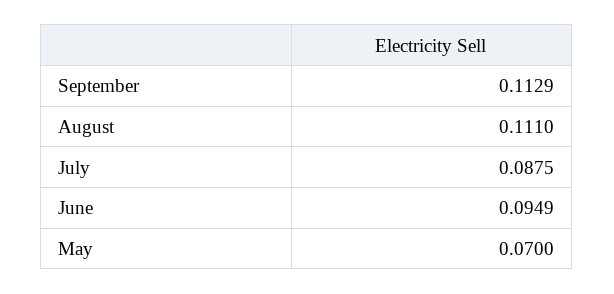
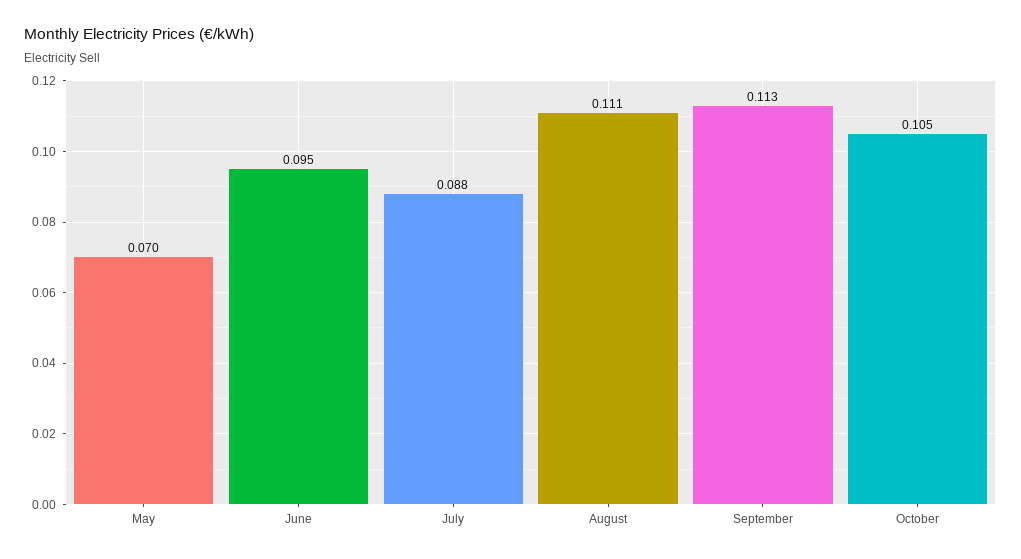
October: none -> 0.105

